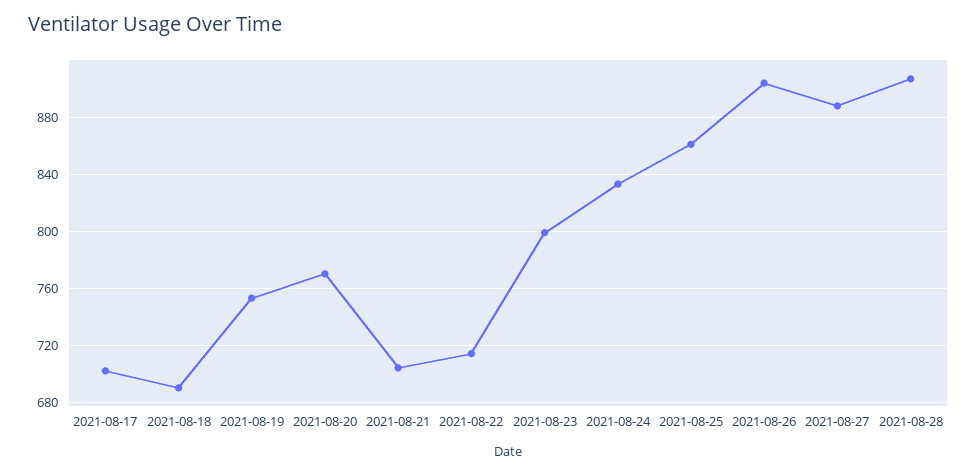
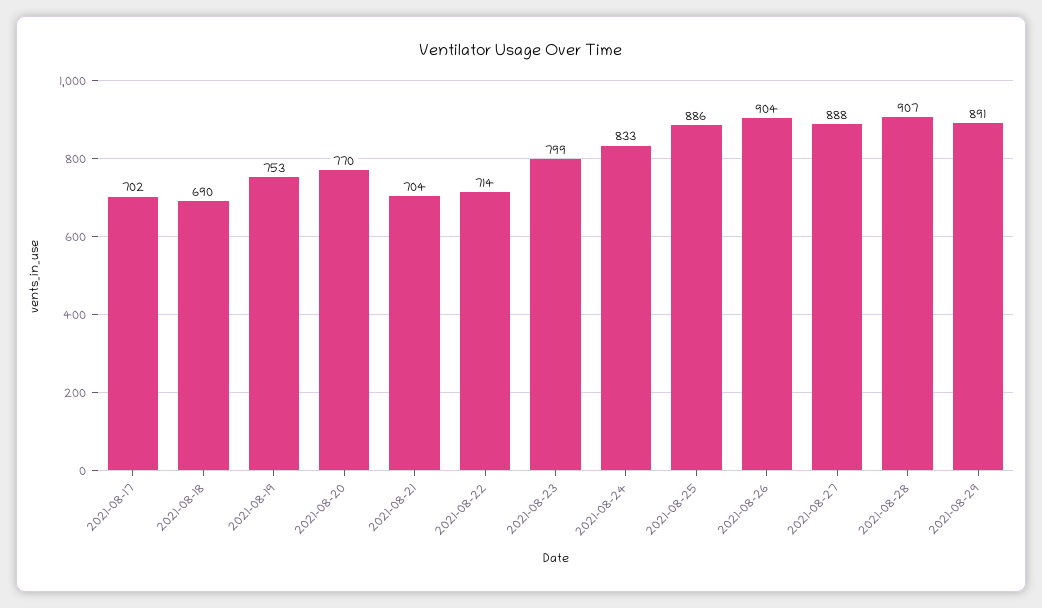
2021-08-25: 860 -> 886
2021-08-29: none -> 891

